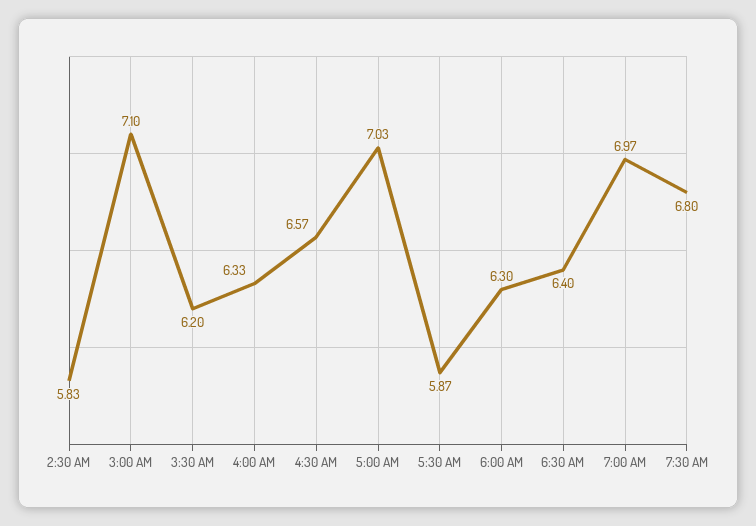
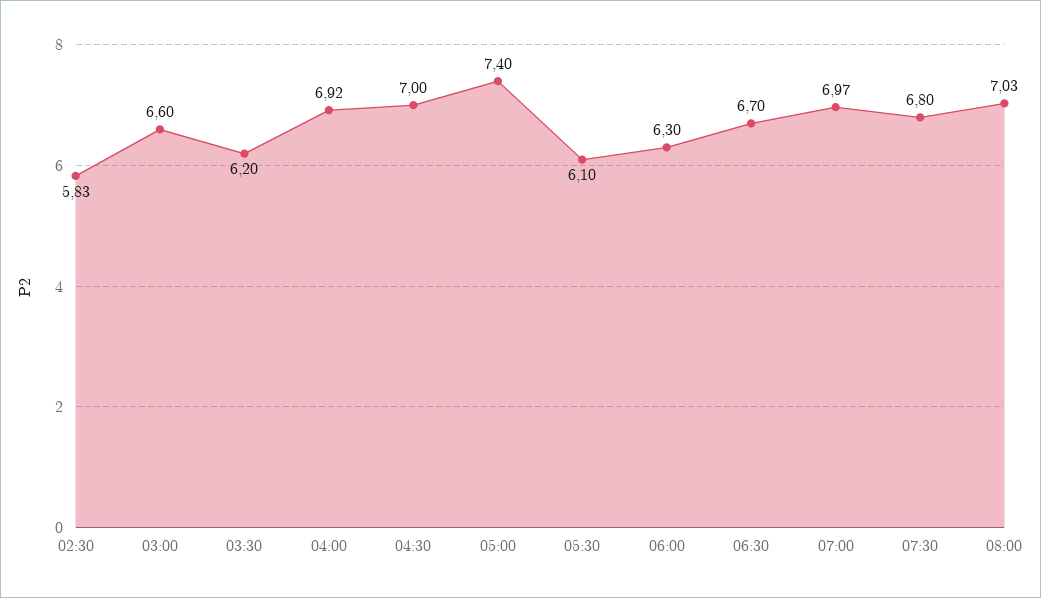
3:00 AM: 7.1 -> 6.6
4:00 AM: 6.33 -> 6.92
4:30 AM: 6.57 -> 7
5:00 AM: 7.03 -> 7.4
5:30 AM: 5.87 -> 6.1
6:30 AM: 6.4 -> 6.7
08:00: none -> 7.03

